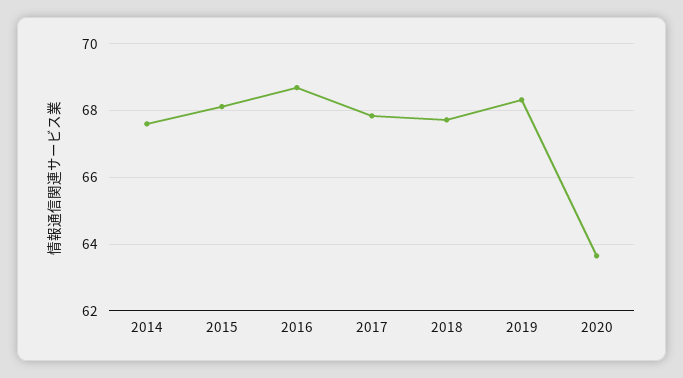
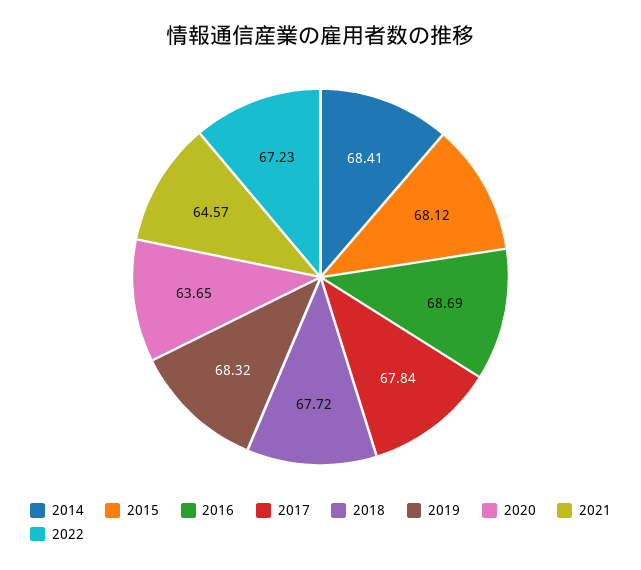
2014: 67.6 -> 68.41
2021: none -> 64.57
2022: none -> 67.23

